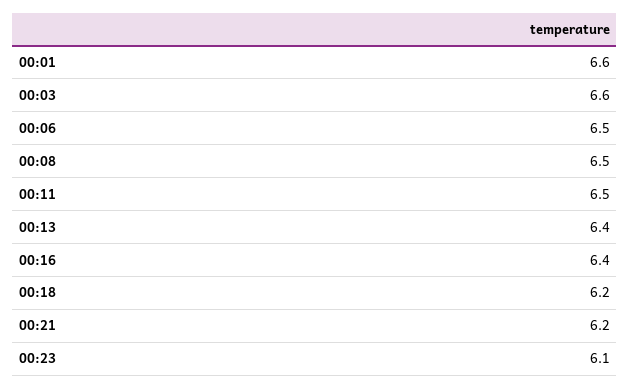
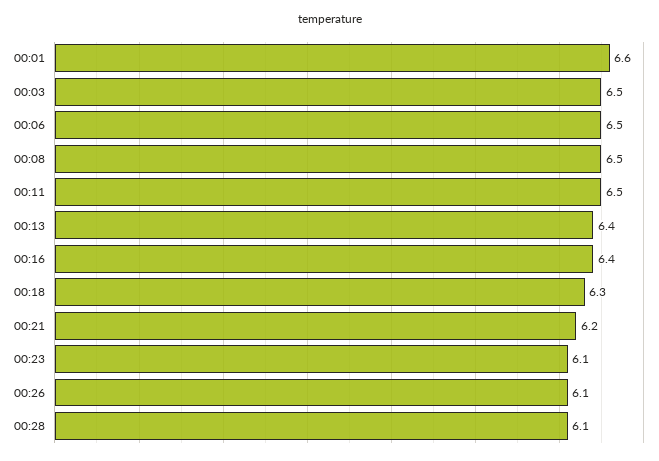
00:03: 6.6 -> 6.5
00:18: 6.2 -> 6.3
00:26: none -> 6.1
00:28: none -> 6.1

